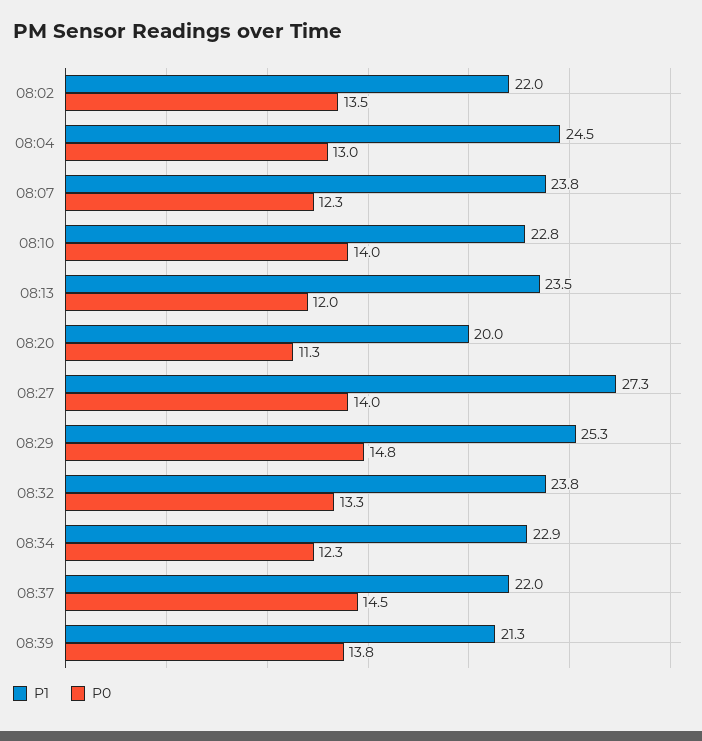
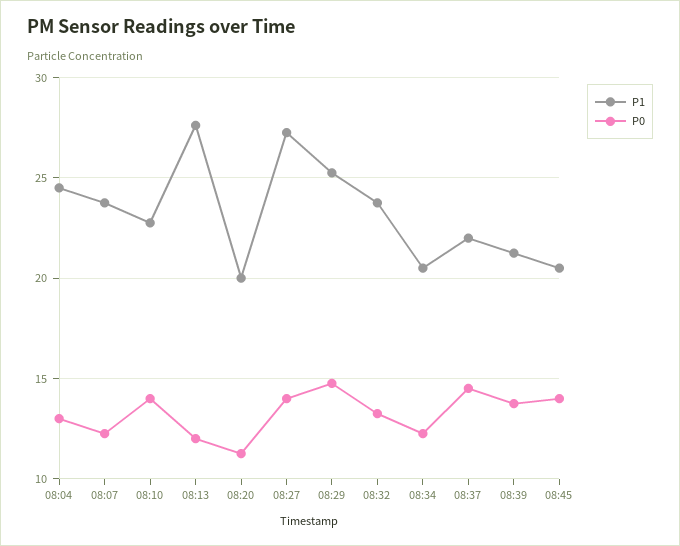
P1, 08:02: 22 -> none
P0, 08:02: 13.5 -> none
P1, 08:13: 23.5 -> 27.5
P1, 08:34: 22.9 -> 20.5
P1, 08:45: none -> 20.5
P0, 08:45: none -> 14

